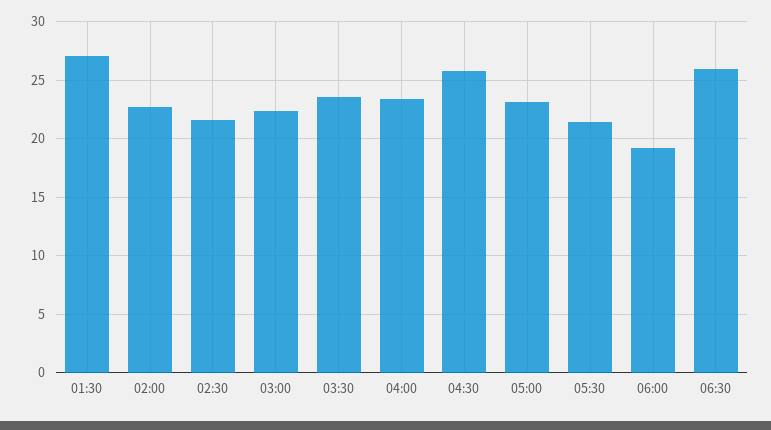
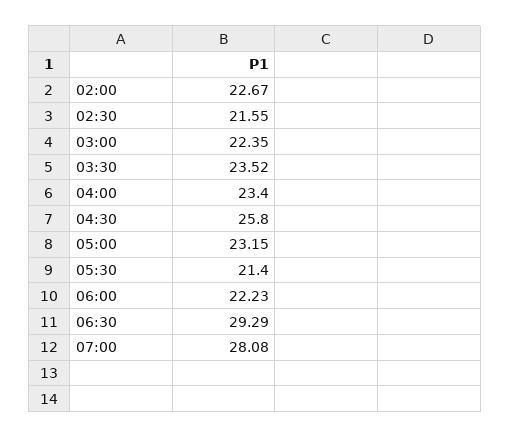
01:30: 27 -> none
06:00: 19 -> 22.23
06:30: 26 -> 29.29
07:00: none -> 28.08

